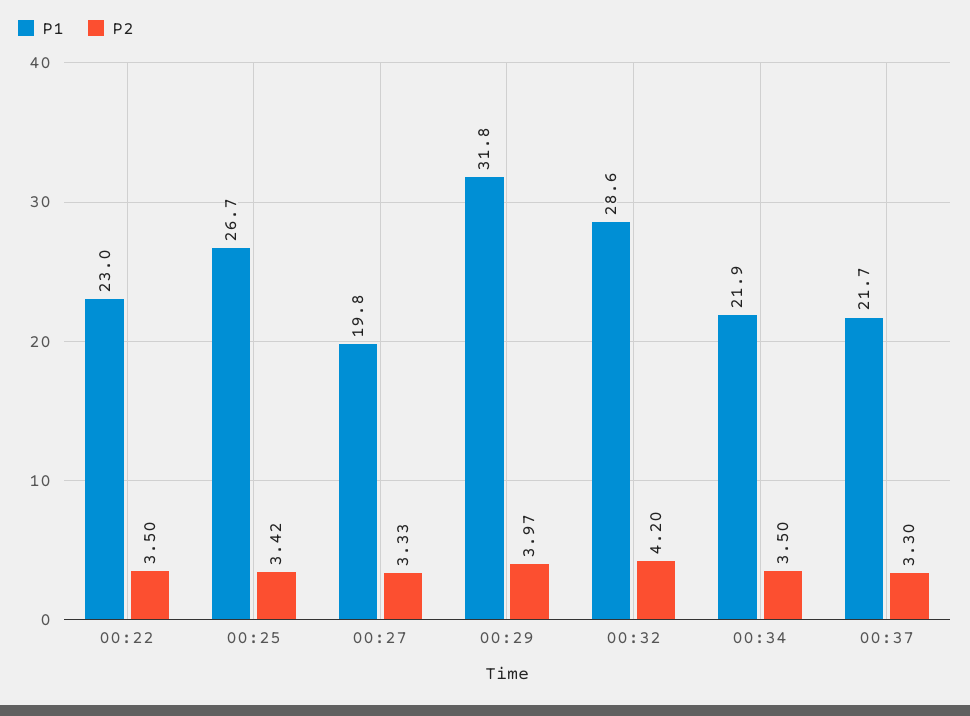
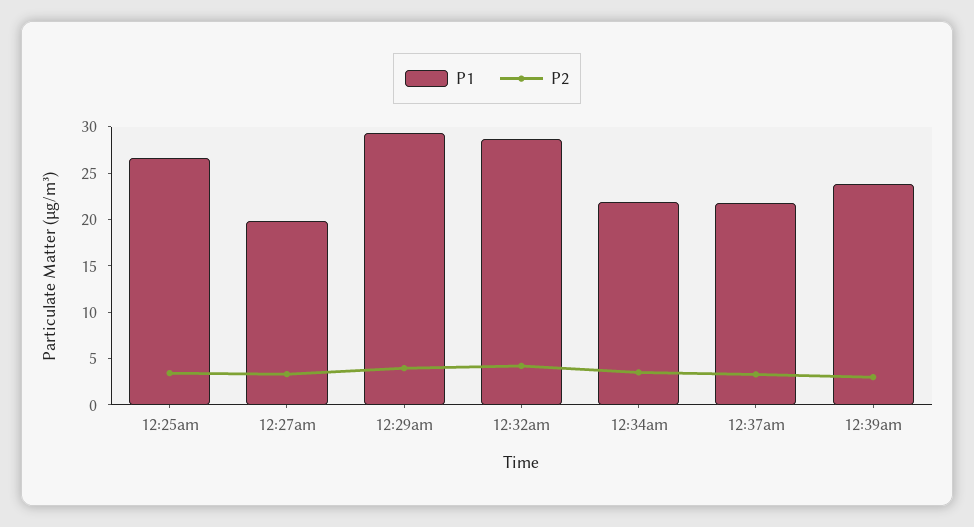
P1, 00:22: 23 -> none
P2, 00:22: 3.5 -> none
P1, 00:29: 31.8 -> 29
P1, 12:39am: none -> 24
P2, 12:39am: none -> 3

